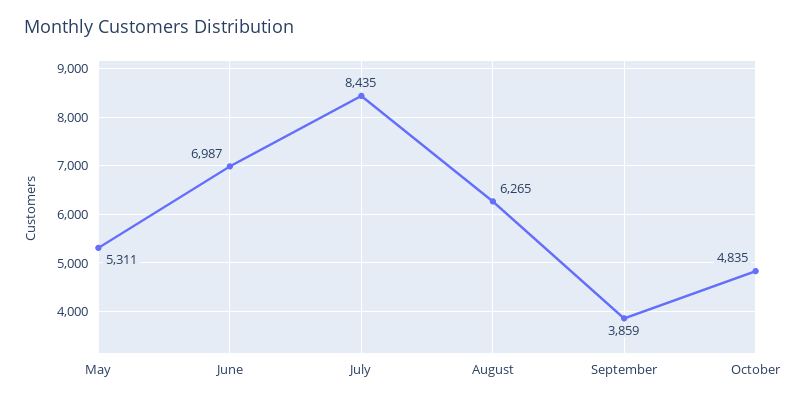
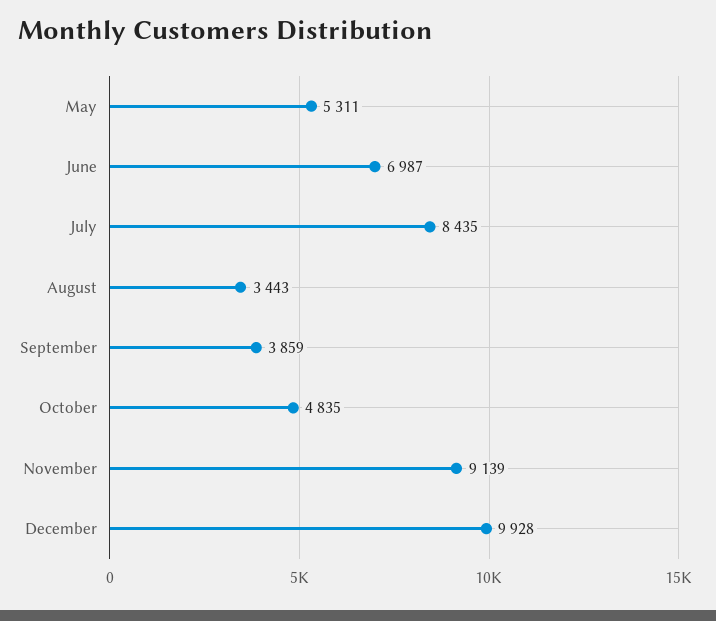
August: 6265 -> 3443
November: none -> 9139
December: none -> 9928

